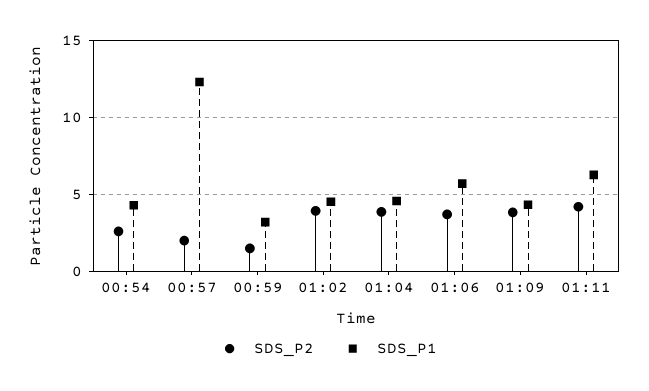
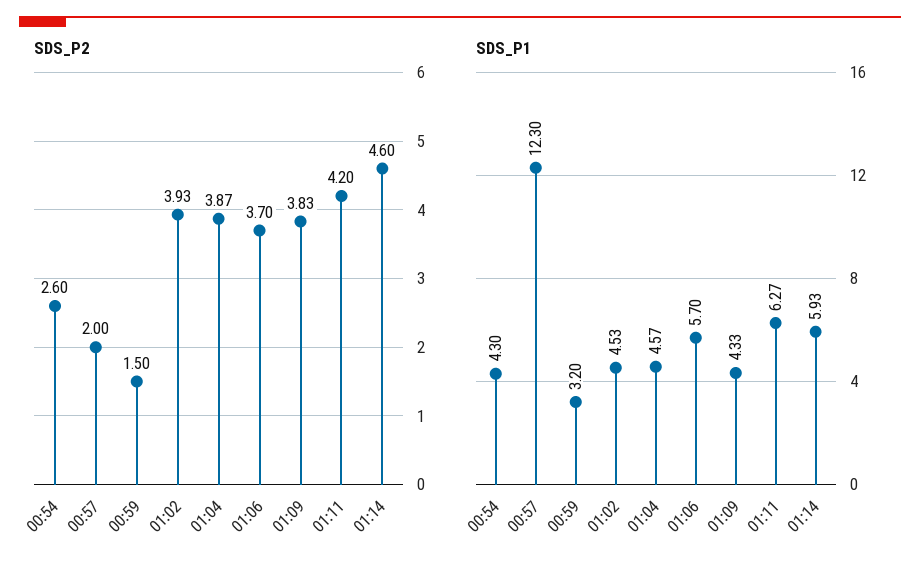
SDS_P2, 01:14: none -> 4.6
SDS_P1, 01:14: none -> 5.93

